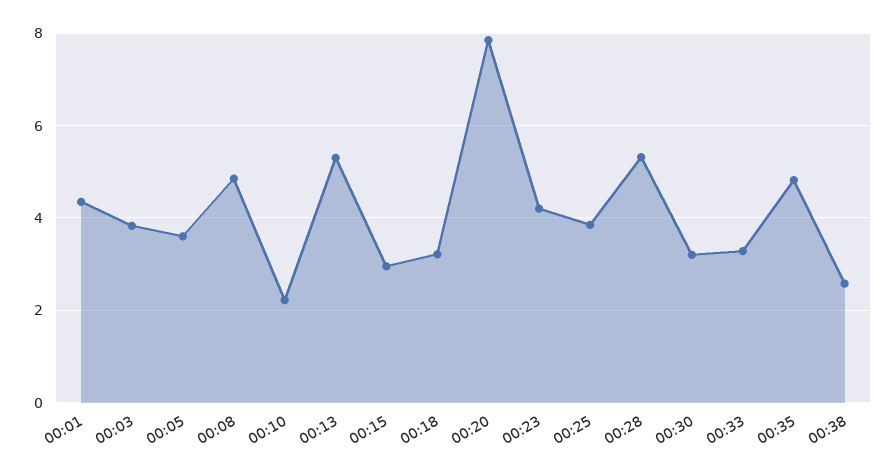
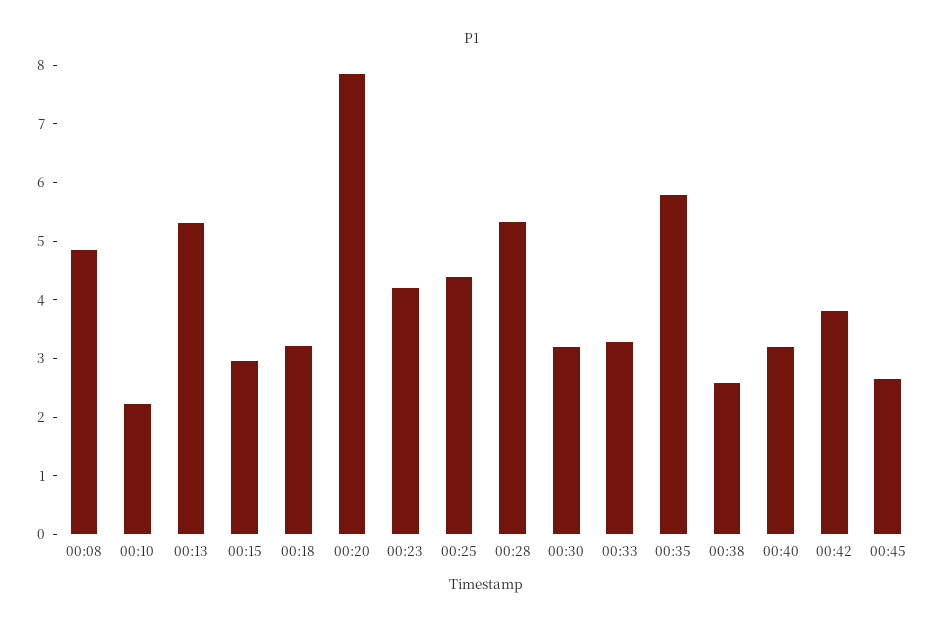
00:01: 4.4 -> none
00:03: 3.8 -> none
00:05: 3.6 -> none
00:25: 3.8 -> 4.4
00:35: 4.8 -> 5.8
00:40: none -> 3.2
00:42: none -> 3.8
00:45: none -> 2.6

